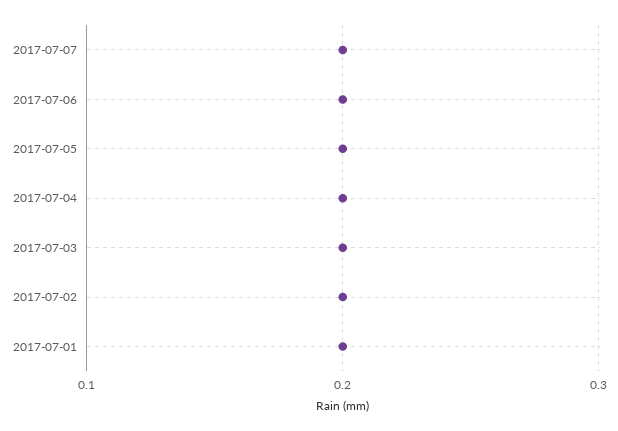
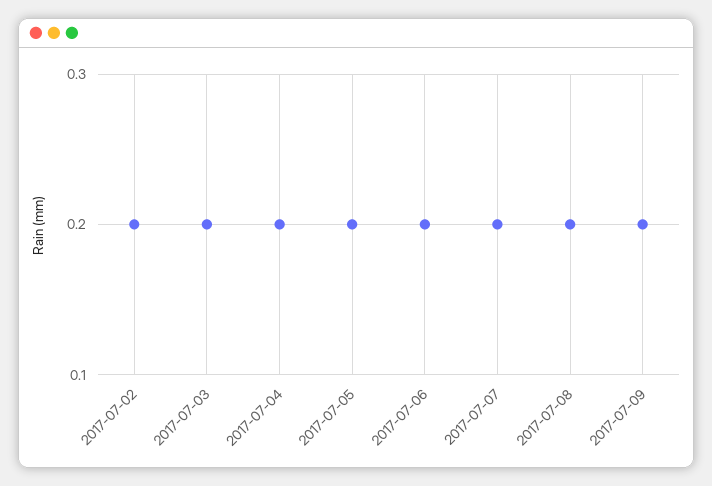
2017-07-01: 0.2 -> none
2017-07-08: none -> 0.2
2017-07-09: none -> 0.2

